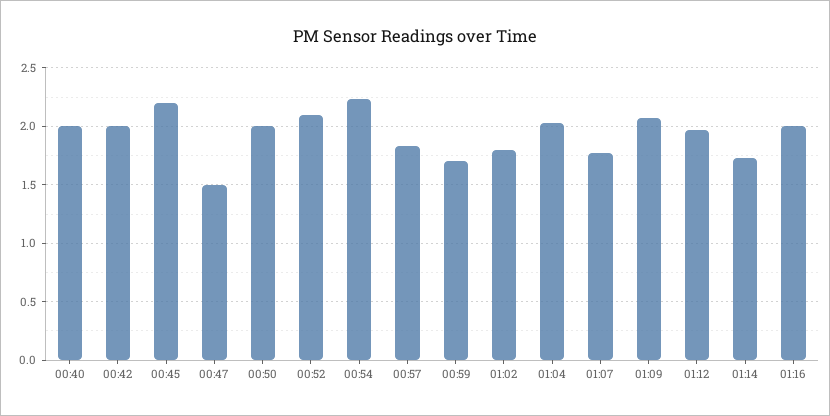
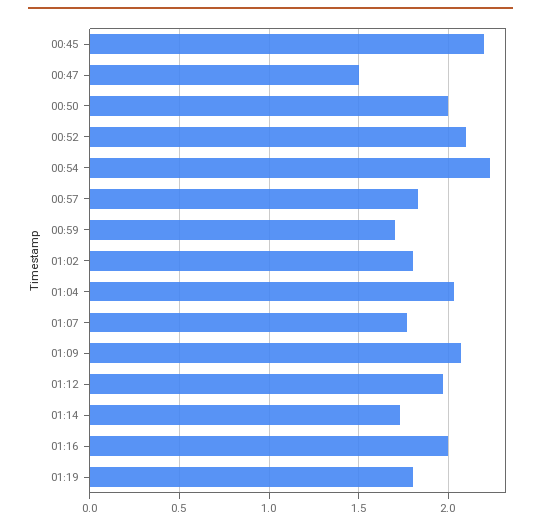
00:40: 2 -> none
00:42: 2 -> none
01:19: none -> 1.8

